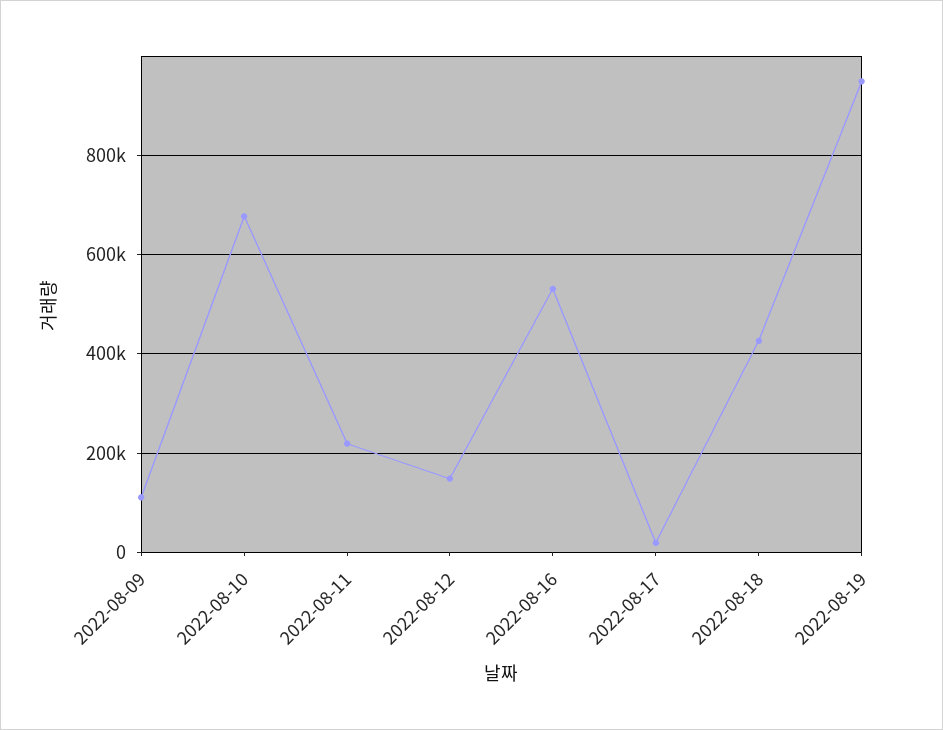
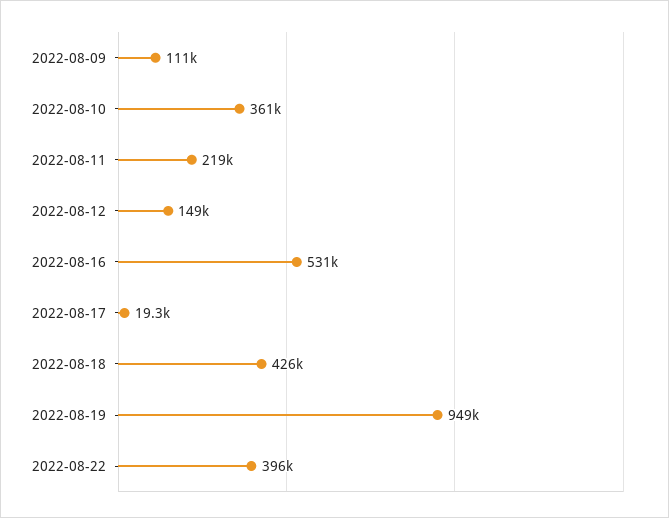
2022-08-10: 680000 -> 361000
2022-08-22: none -> 396000

